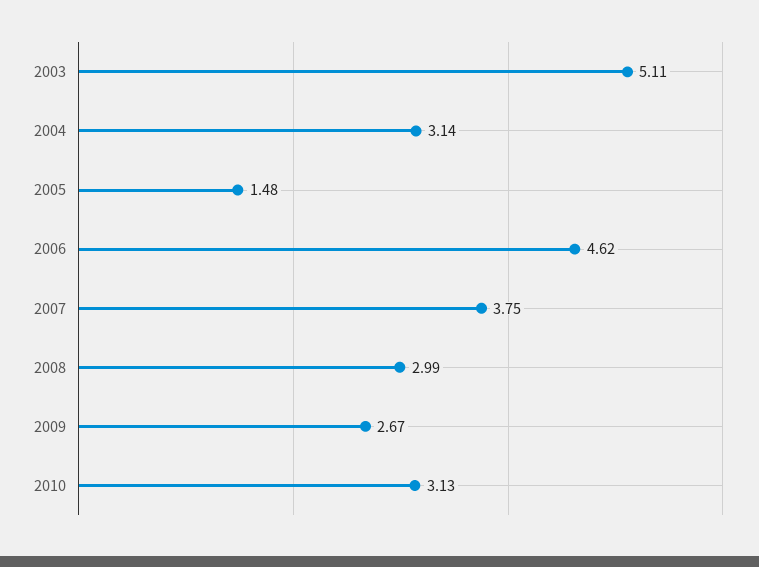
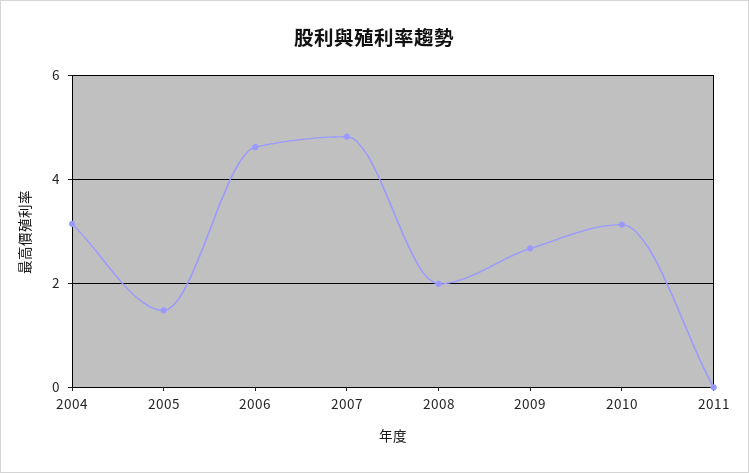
2003: 5.11 -> none
2007: 3.75 -> 4.8
2008: 2.99 -> 2
2011: none -> 0

